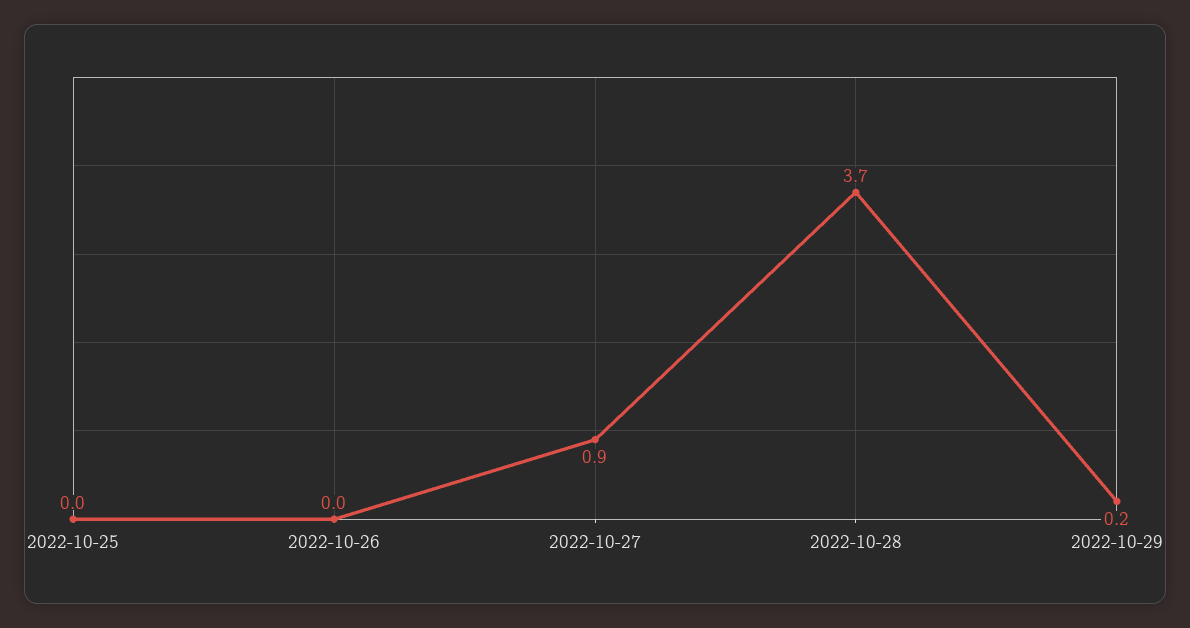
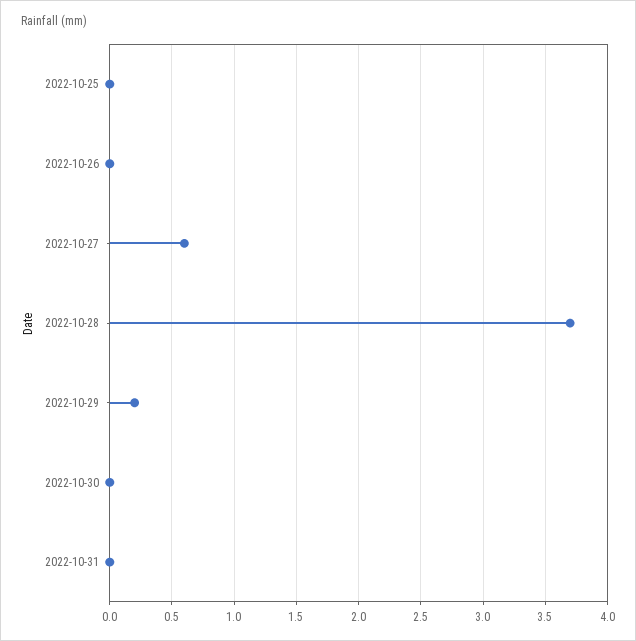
2022-10-27: 0.9 -> 0.6
2022-10-30: none -> 0
2022-10-31: none -> 0

